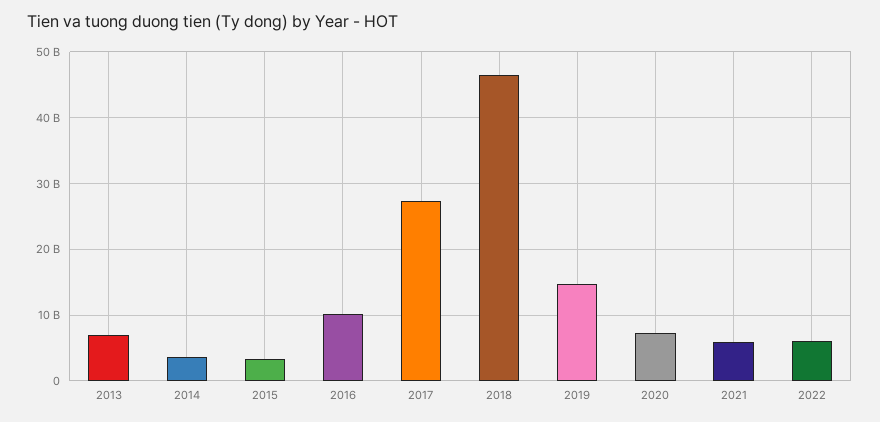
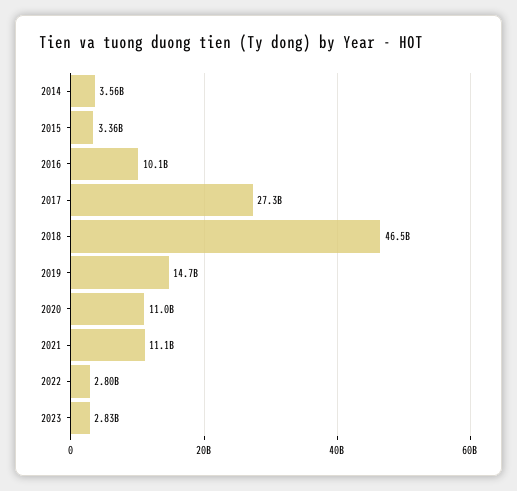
2013: 7000000000 -> none
2020: 7000000000 -> 11000000000
2021: 6000000000 -> 11100000000
2022: 6000000000 -> 2800000000
2023: none -> 2830000000

